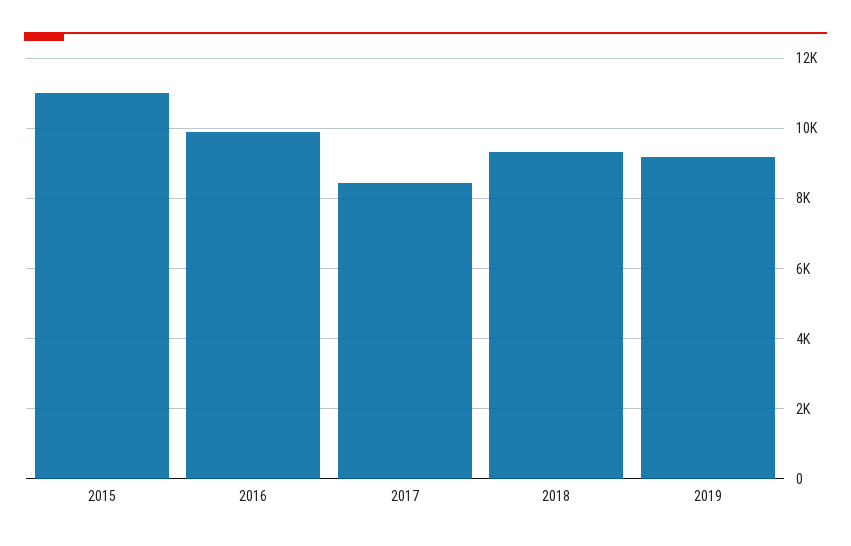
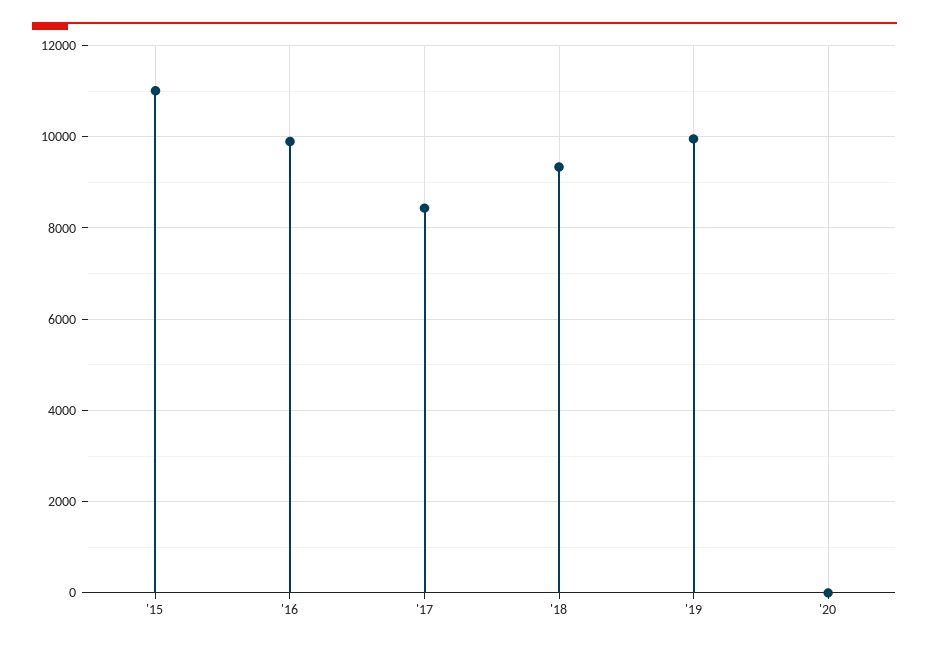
2019: 9200 -> 10000
'20: none -> 0

